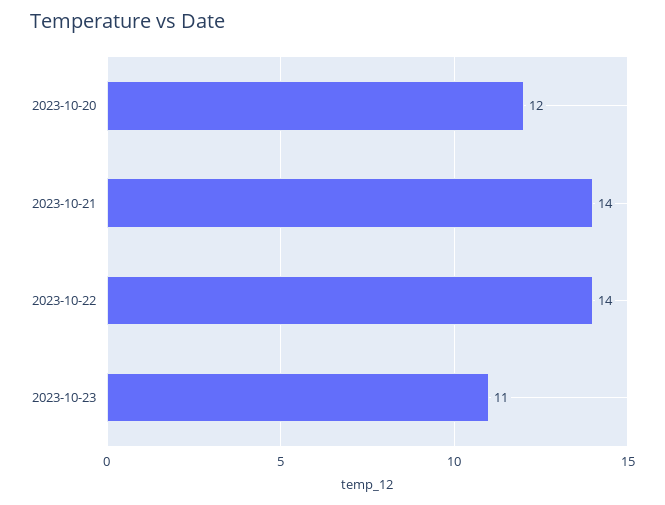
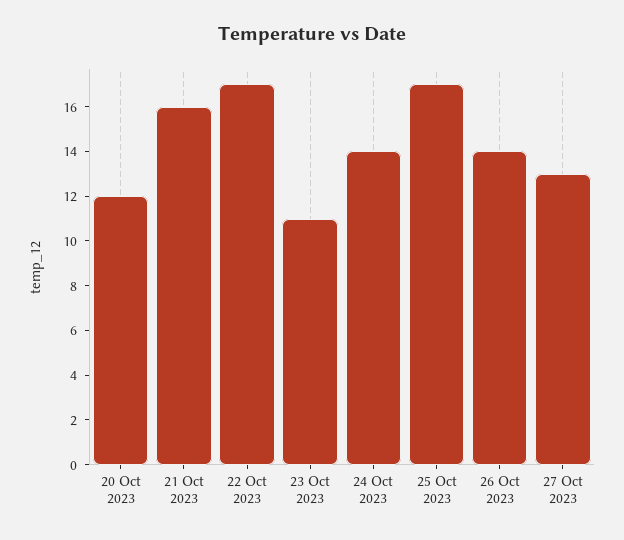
2023-10-21: 14 -> 16
2023-10-22: 14 -> 17
24 Oct 2023: none -> 14
25 Oct 2023: none -> 17
26 Oct 2023: none -> 14
27 Oct 2023: none -> 13

